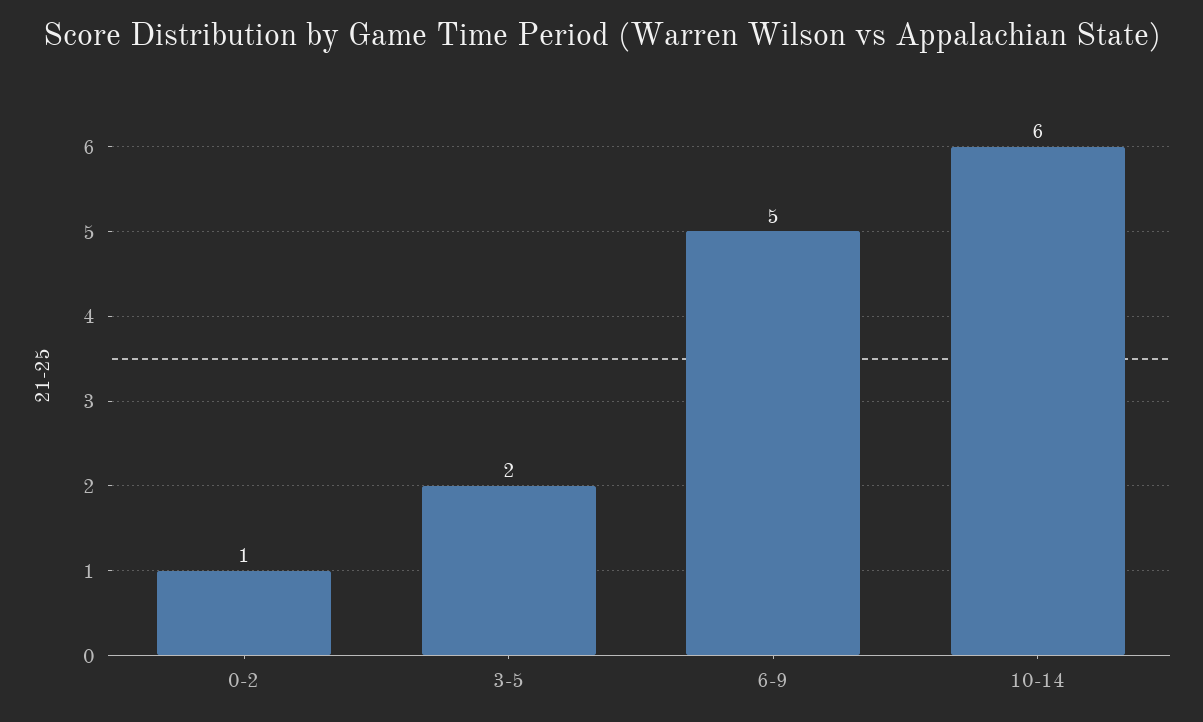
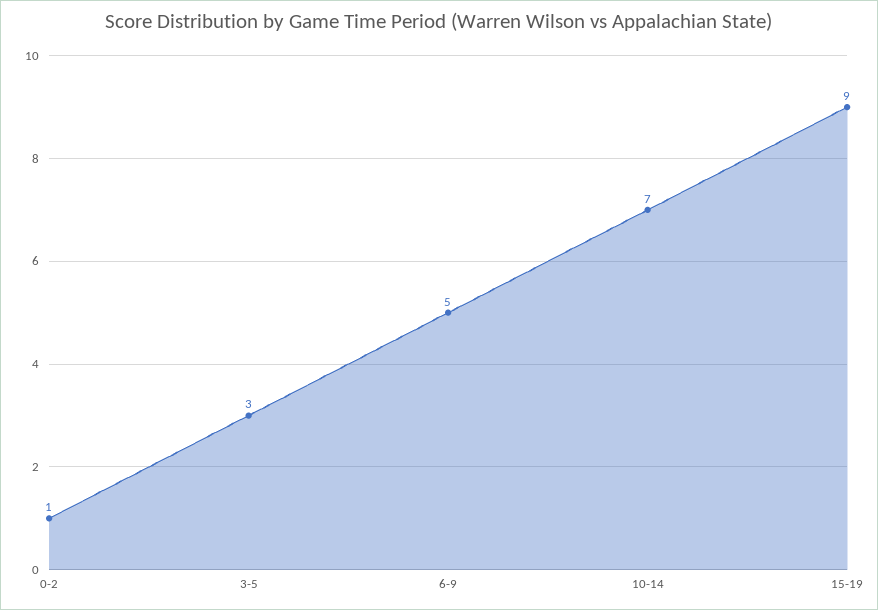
3-5: 2 -> 3
10-14: 6 -> 7
15-19: none -> 9

